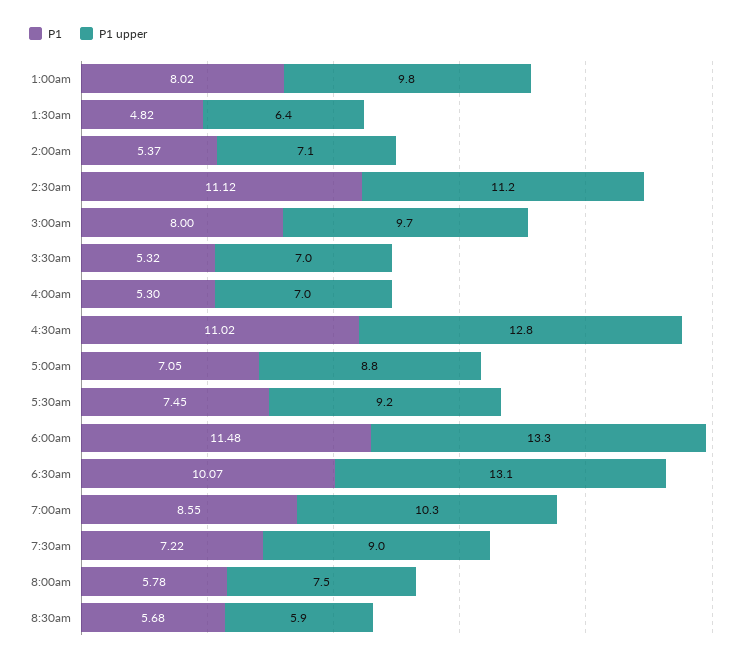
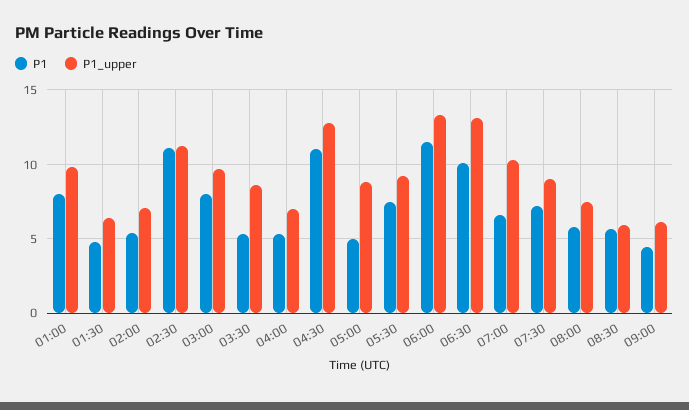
P1 upper, 3:30am: 7 -> 8.5
P1, 5:00am: 7.05 -> 5
P1, 7:00am: 8.55 -> 6.5
P1, 09:00: none -> 4.5
P1 upper, 09:00: none -> 6

